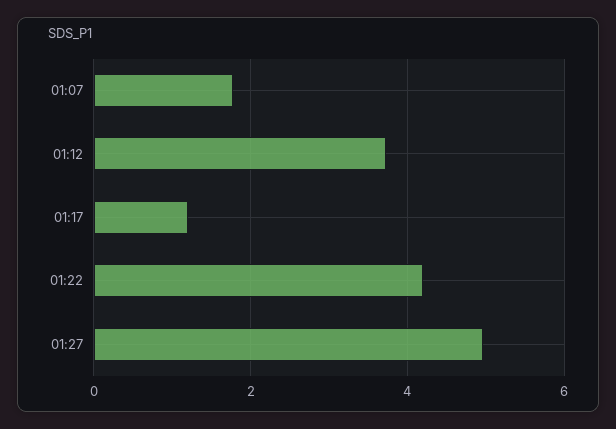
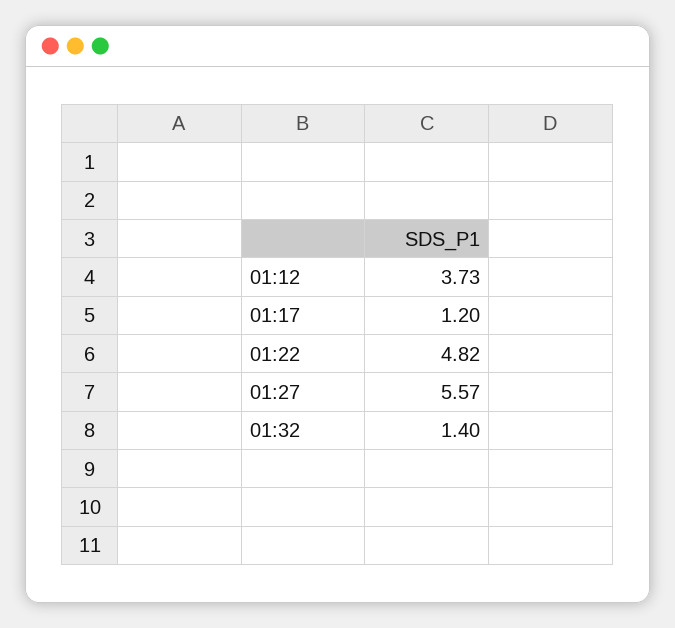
01:07: 1.8 -> none
01:22: 4.2 -> 4.82
01:27: 5 -> 5.57
01:32: none -> 1.4

